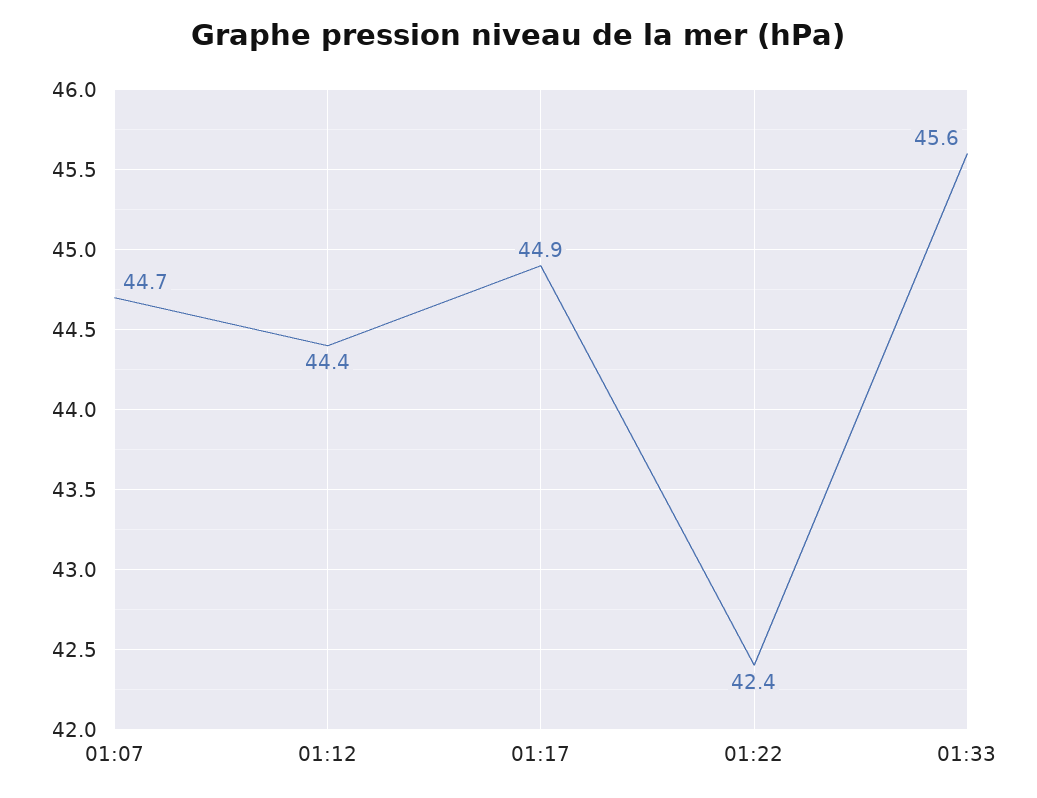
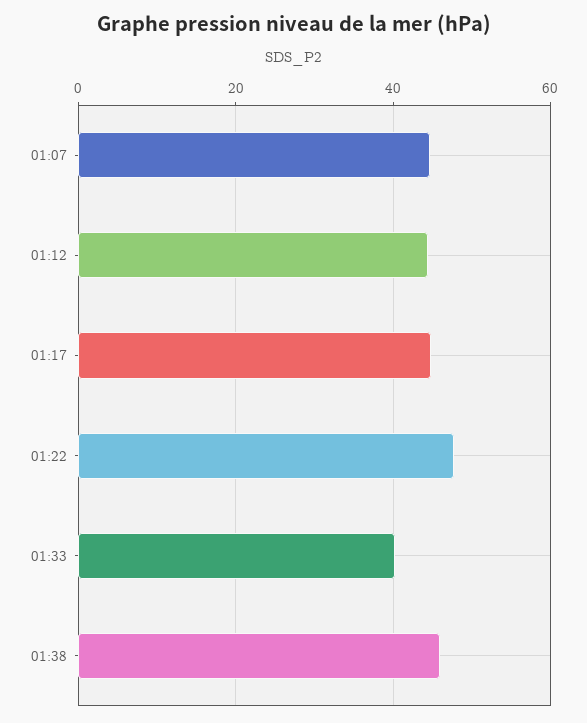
01:22: 42.4 -> 48
01:33: 45.6 -> 40
01:38: none -> 46

